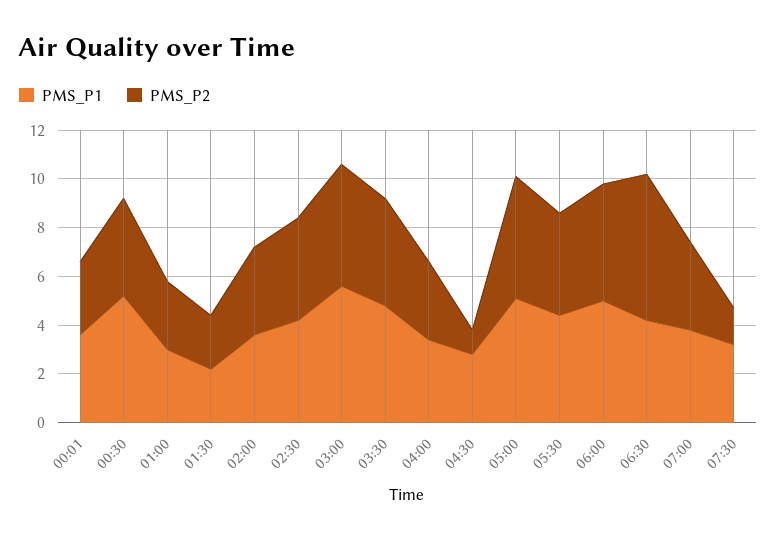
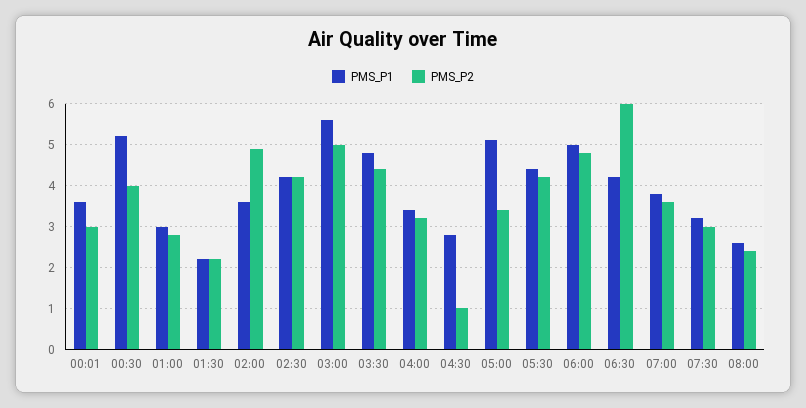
PMS_P2, 02:00: 3.5 -> 5
PMS_P2, 05:00: 5 -> 3.5
PMS_P2, 07:30: 1.5 -> 3
PMS_P1, 08:00: none -> 2.5
PMS_P2, 08:00: none -> 2.5

